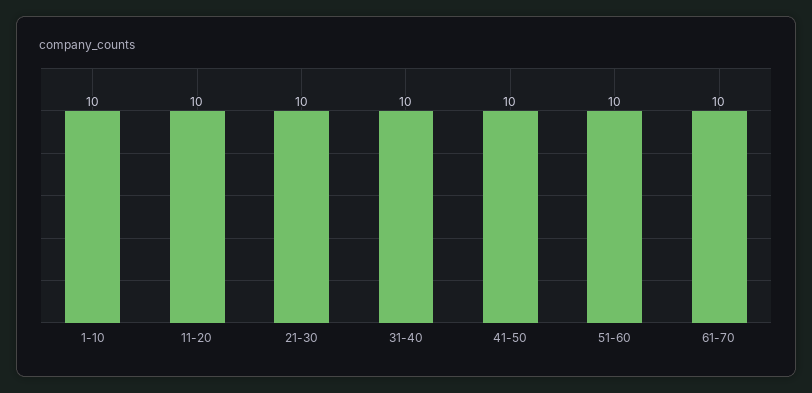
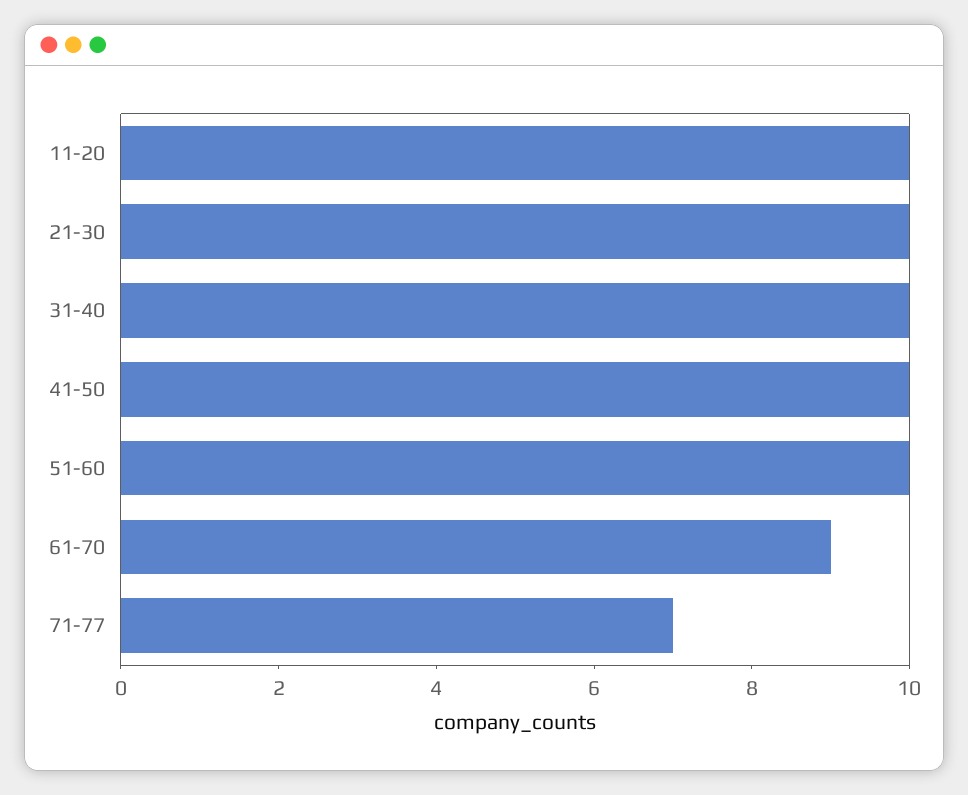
1-10: 10 -> none
61-70: 10 -> 9
71-77: none -> 7

